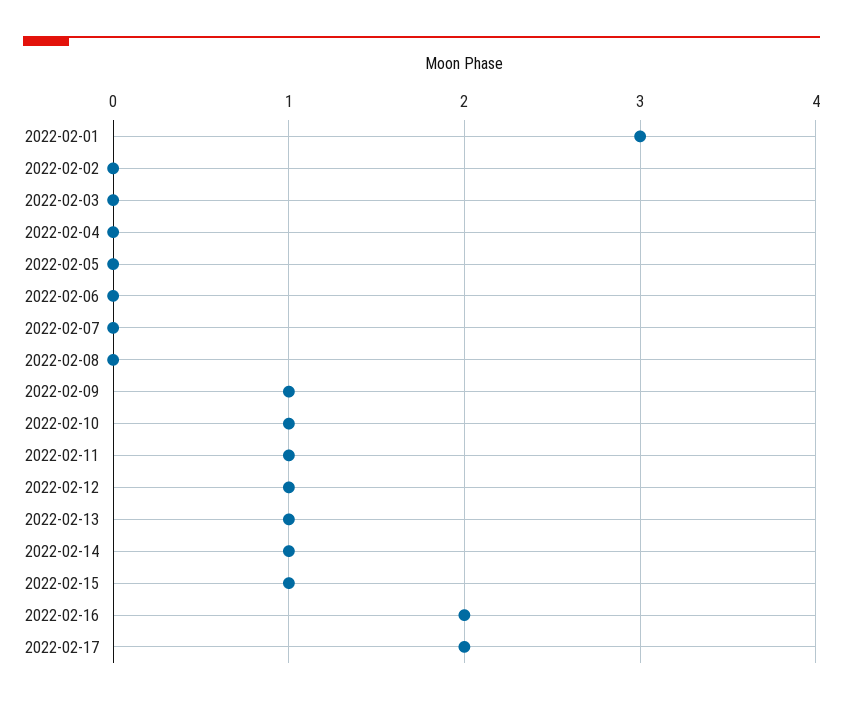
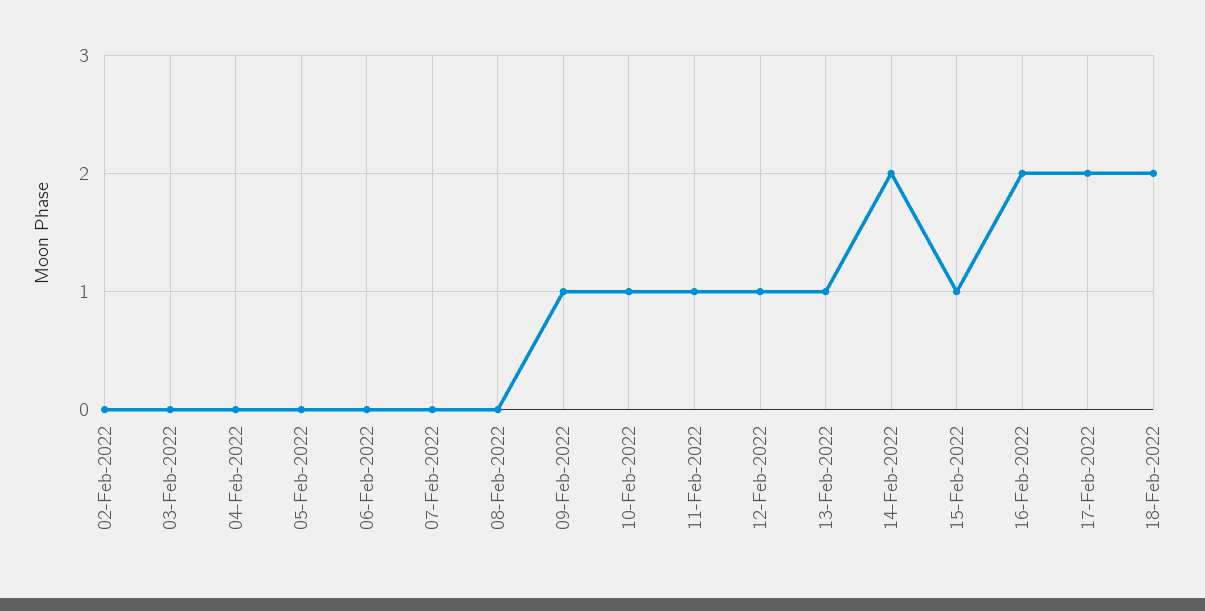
2022-02-01: 3 -> none
2022-02-14: 1 -> 2
18-Feb-2022: none -> 2

